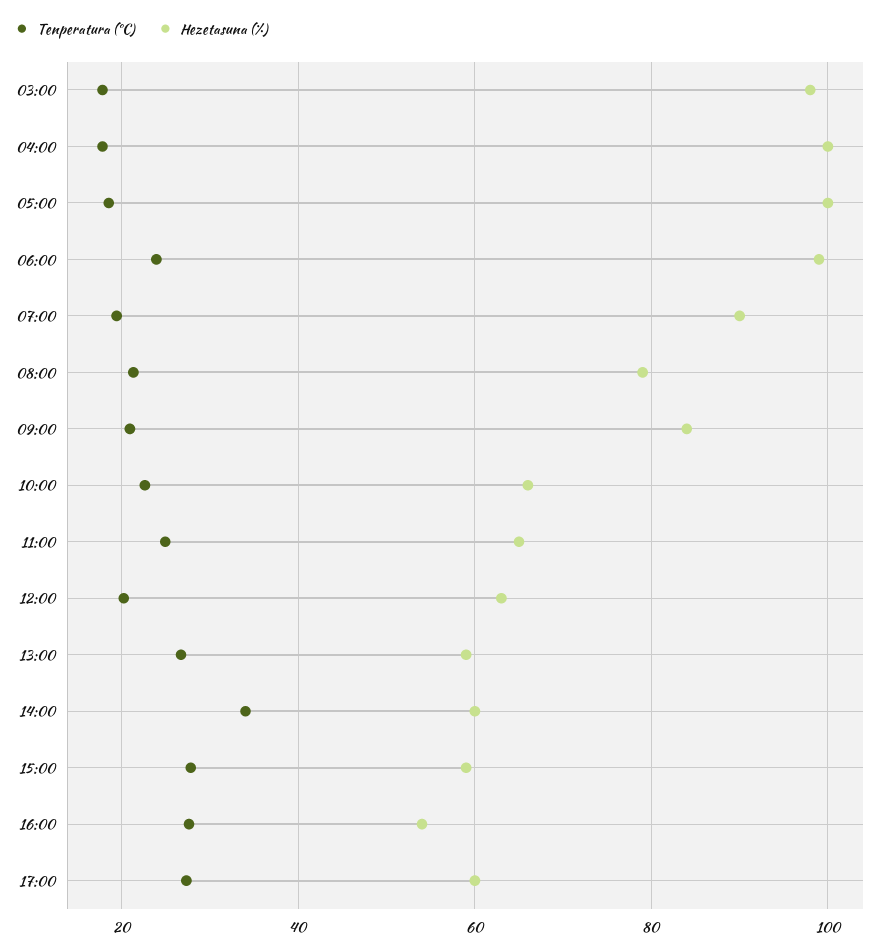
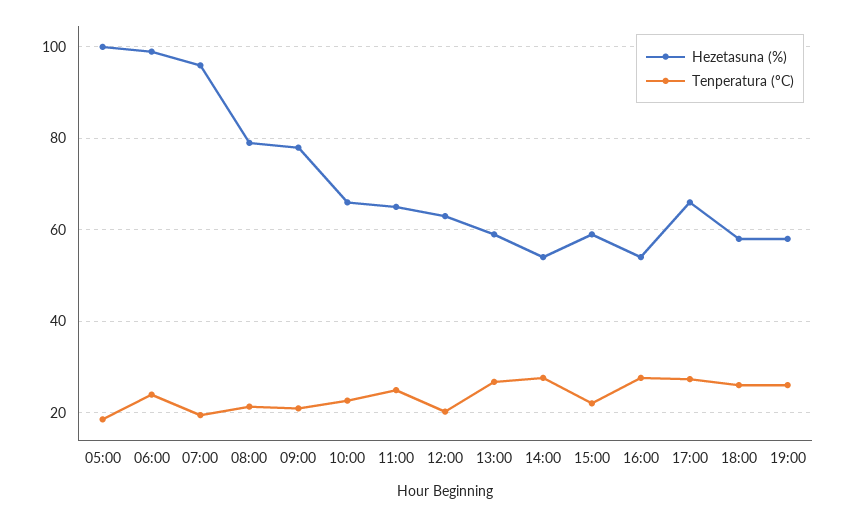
Tenperatura (ºC), 03:00: 18 -> none
Hezetasuna (%), 03:00: 98 -> none
Tenperatura (ºC), 04:00: 18 -> none
Hezetasuna (%), 04:00: 100 -> none
Hezetasuna (%), 07:00: 90 -> 96
Hezetasuna (%), 09:00: 84 -> 78
Tenperatura (ºC), 14:00: 34 -> 28
Hezetasuna (%), 14:00: 60 -> 54
Tenperatura (ºC), 15:00: 28 -> 22
Hezetasuna (%), 17:00: 60 -> 66
Hezetasuna (%), 18:00: none -> 58
Tenperatura (ºC), 18:00: none -> 26
Hezetasuna (%), 19:00: none -> 58
Tenperatura (ºC), 19:00: none -> 26

